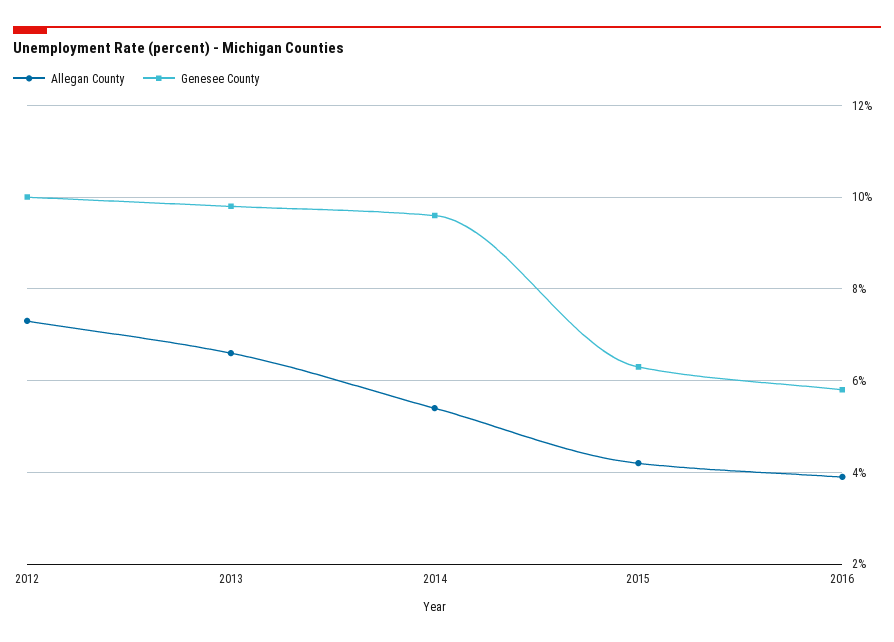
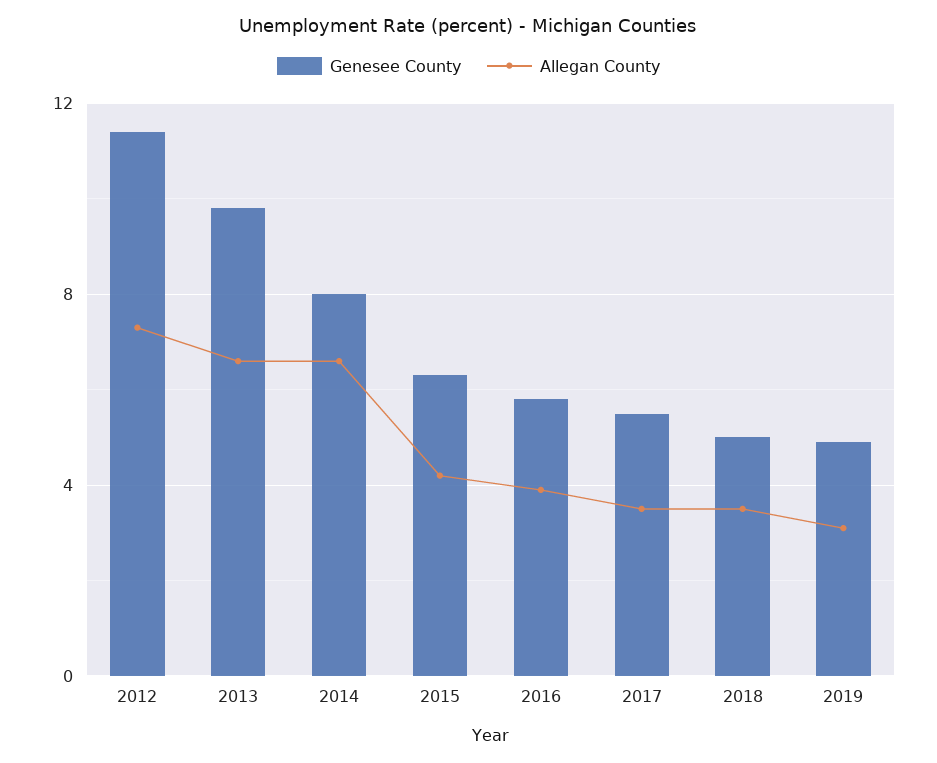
Genesee County, 2012: 10 -> 11.5
Allegan County, 2014: 5.5 -> 6.5
Genesee County, 2014: 9.5 -> 8
Genesee County, 2017: none -> 5.5
Allegan County, 2017: none -> 3.5
Genesee County, 2018: none -> 5
Allegan County, 2018: none -> 3.5
Genesee County, 2019: none -> 5
Allegan County, 2019: none -> 3

